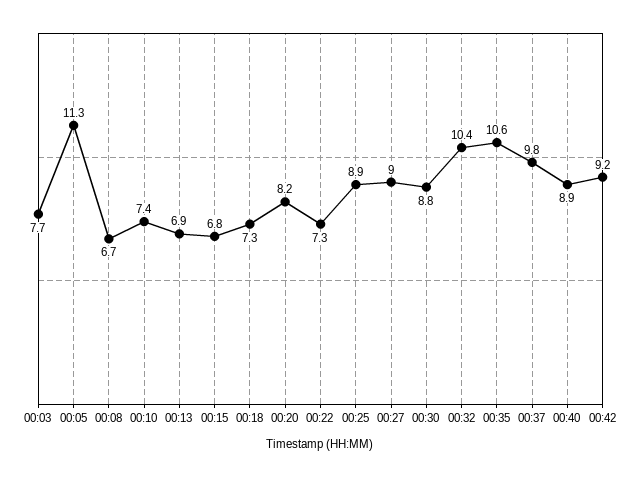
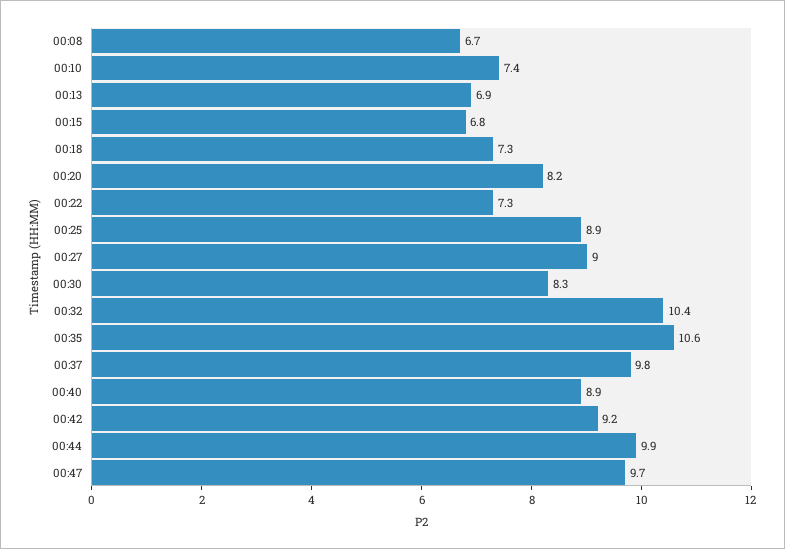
00:03: 7.7 -> none
00:05: 11.3 -> none
00:30: 8.8 -> 8.3
00:44: none -> 9.9
00:47: none -> 9.7

